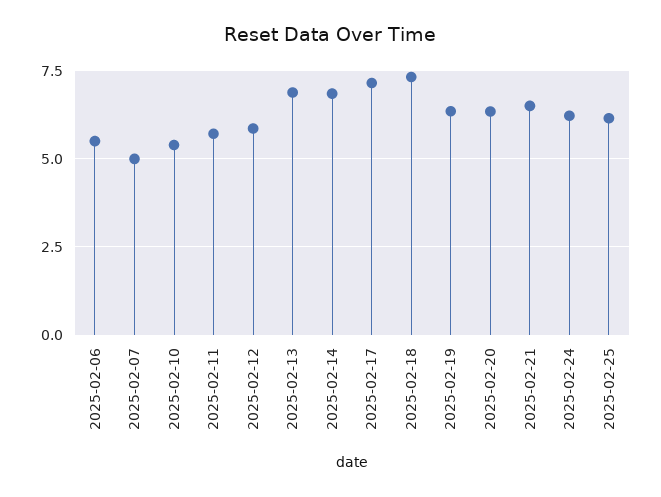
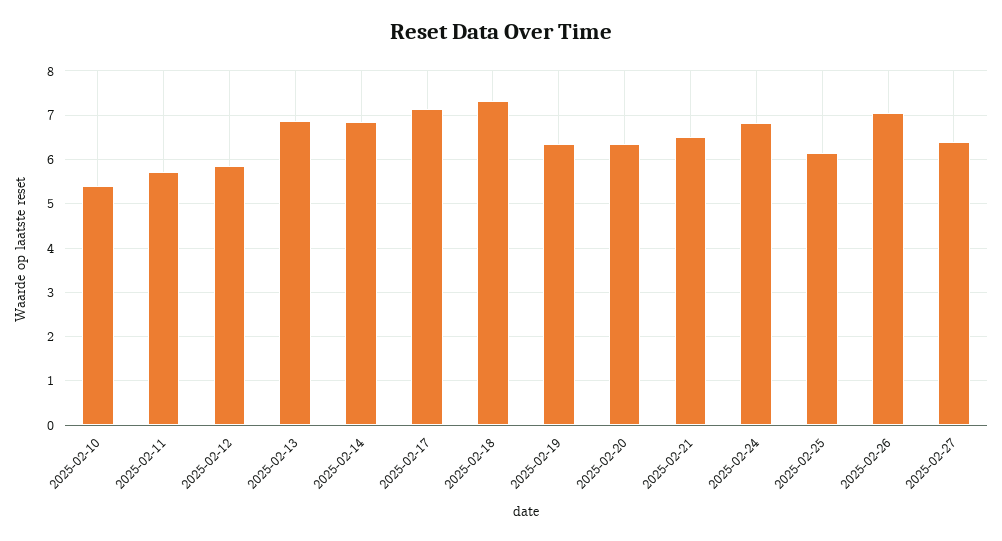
2025-02-06: 5.5 -> none
2025-02-07: 5 -> none
2025-02-24: 6.25 -> 6.8
2025-02-26: none -> 7
2025-02-27: none -> 6.4

